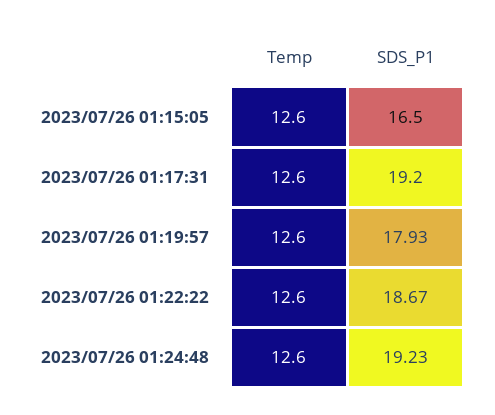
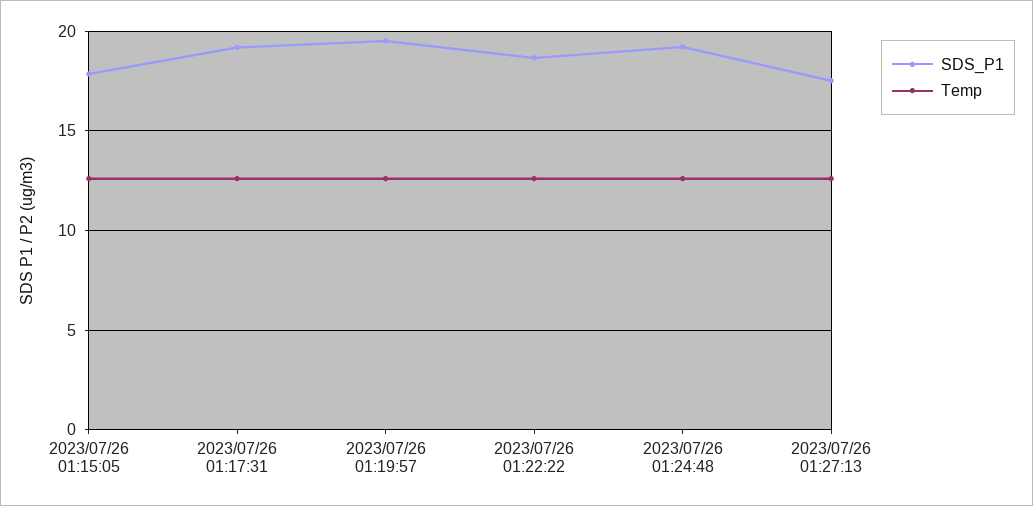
SDS_P1, 2023/07/26 01:15:05: 16.5 -> 18
SDS_P1, 2023/07/26 01:19:57: 17.93 -> 19.5
SDS_P1, 2023/07/26 01:27:13: none -> 17.5
Temp, 2023/07/26 01:27:13: none -> 12.5

